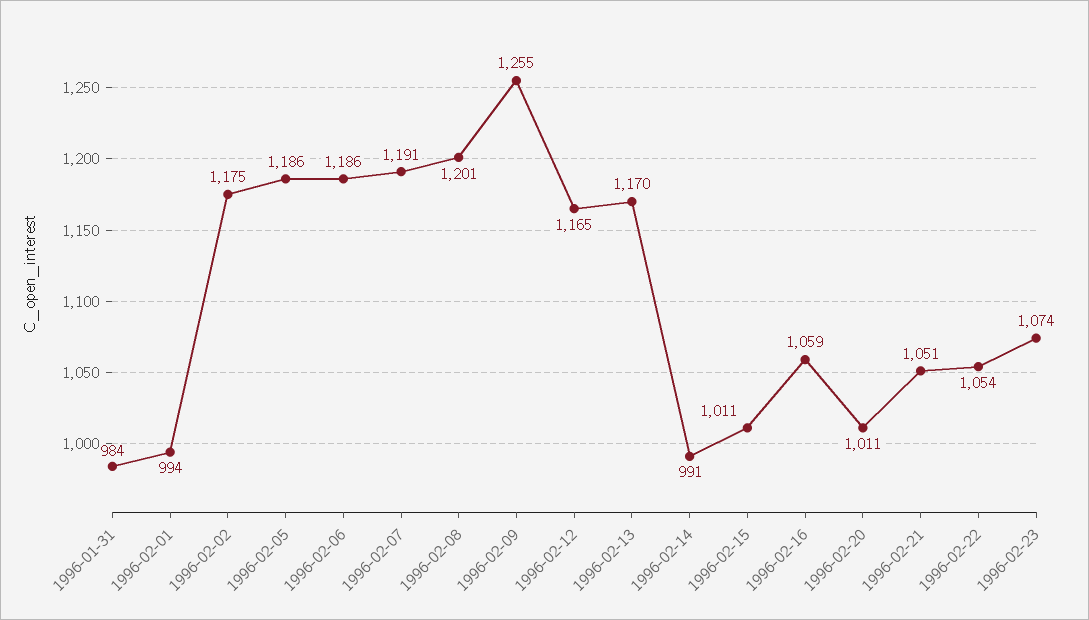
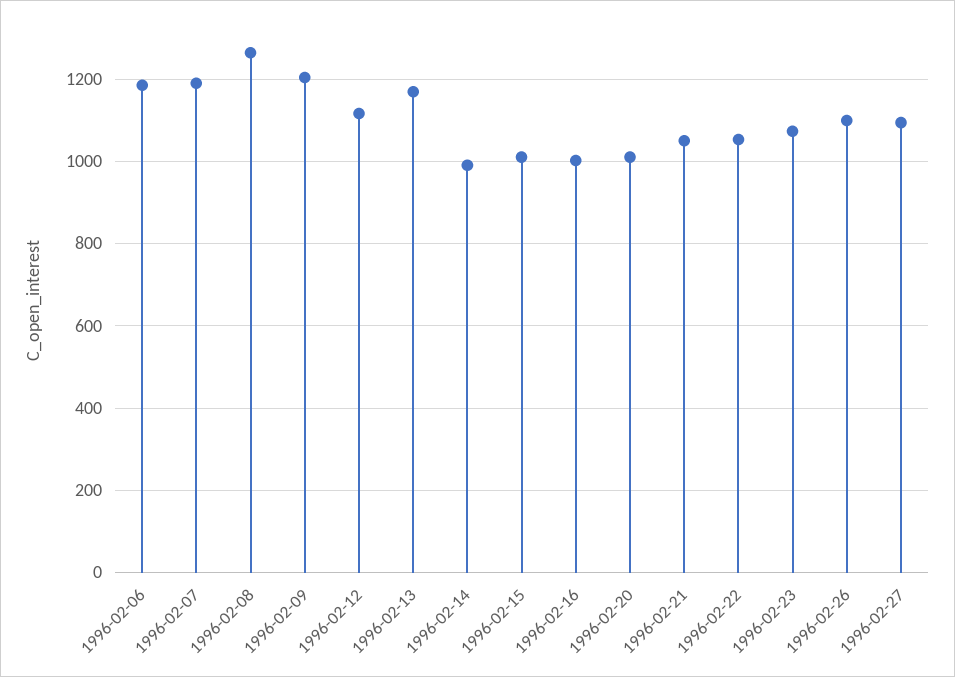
1996-01-31: 984 -> none
1996-02-01: 994 -> none
1996-02-02: 1175 -> none
1996-02-05: 1186 -> none
1996-02-08: 1201 -> 1260
1996-02-09: 1255 -> 1200
1996-02-12: 1165 -> 1120
1996-02-16: 1059 -> 1000
1996-02-26: none -> 1100
1996-02-27: none -> 1100

